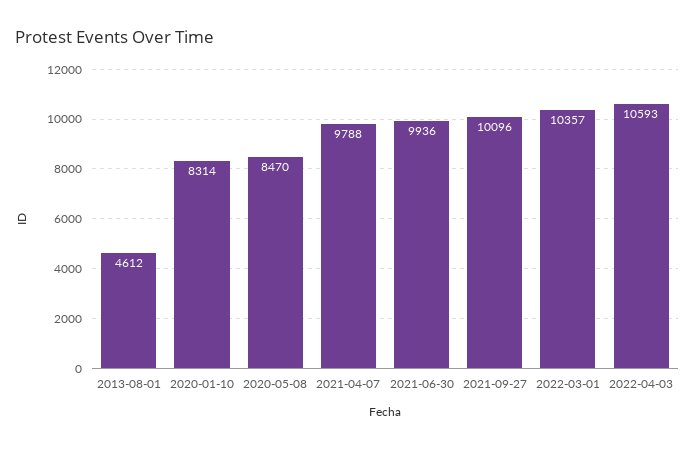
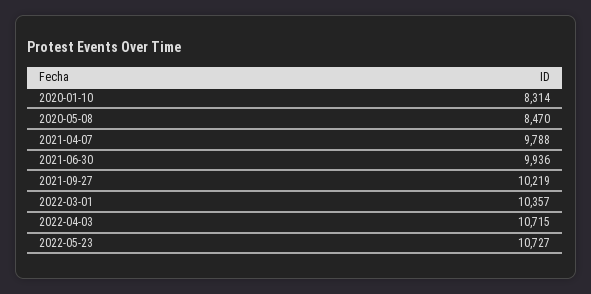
2013-08-01: 4612 -> none
2021-09-27: 10096 -> 10219
2022-04-03: 10593 -> 10715
2022-05-23: none -> 10727

